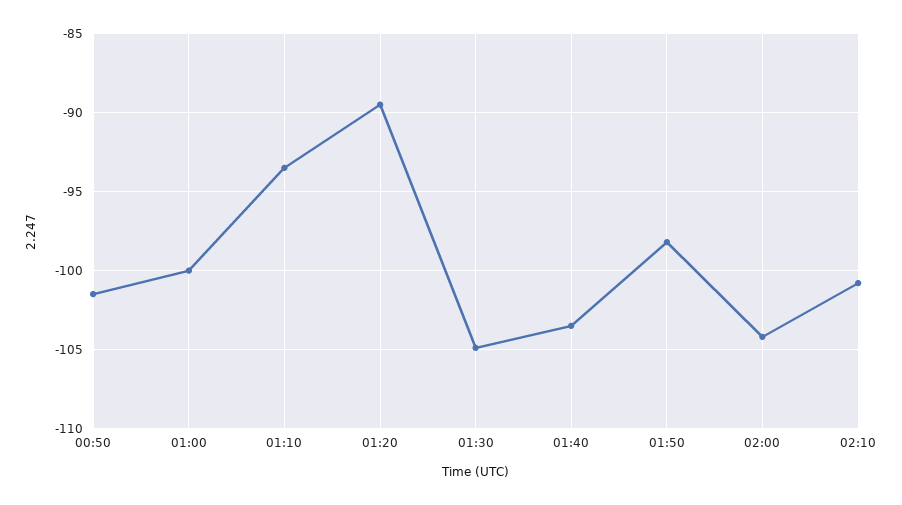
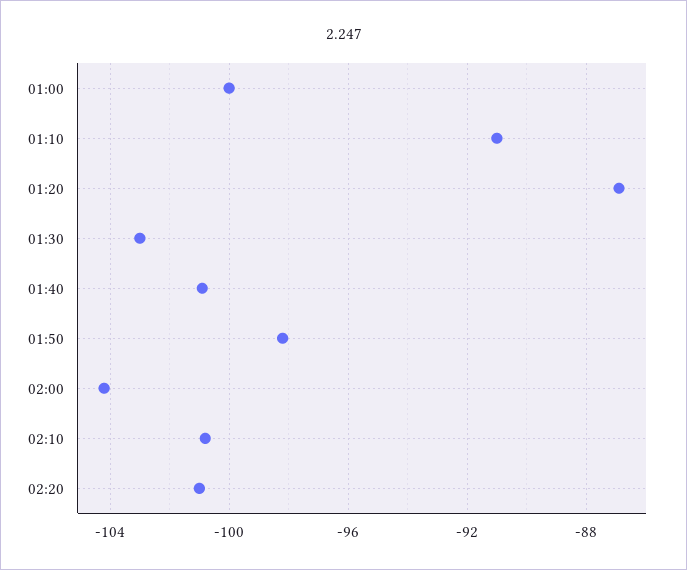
00:50: -101.5 -> none
01:10: -93.5 -> -91
01:20: -89.5 -> -87
01:30: -105 -> -103
01:40: -103.5 -> -101
02:20: none -> -101

